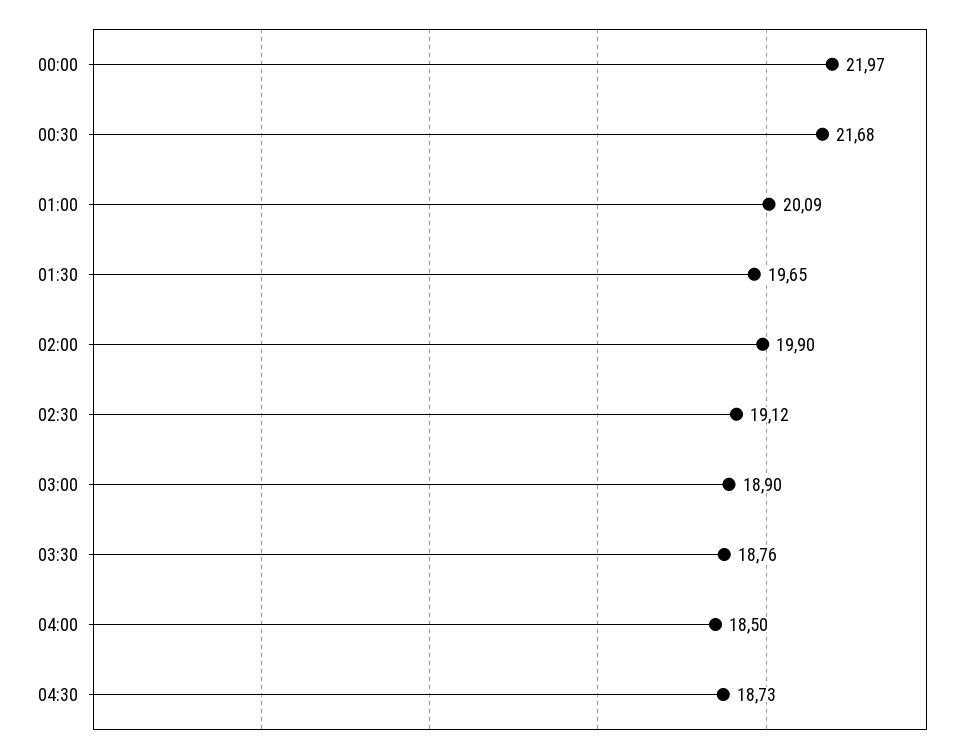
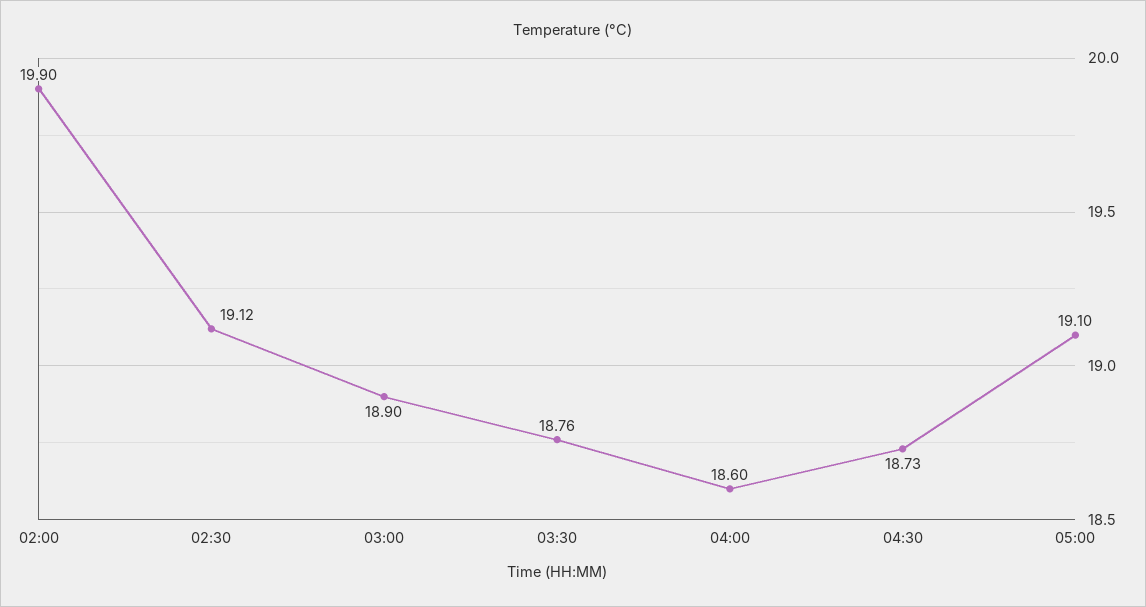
00:00: 21.97 -> none
00:30: 21.68 -> none
01:00: 20.09 -> none
01:30: 19.65 -> none
04:00: 18.5 -> 18.6
05:00: none -> 19.1

